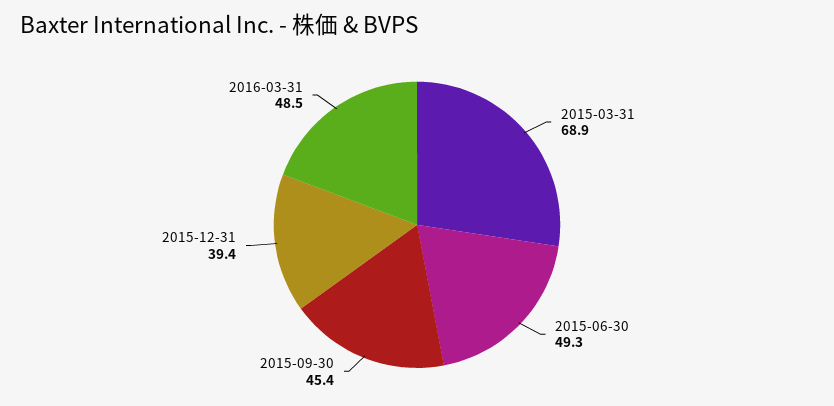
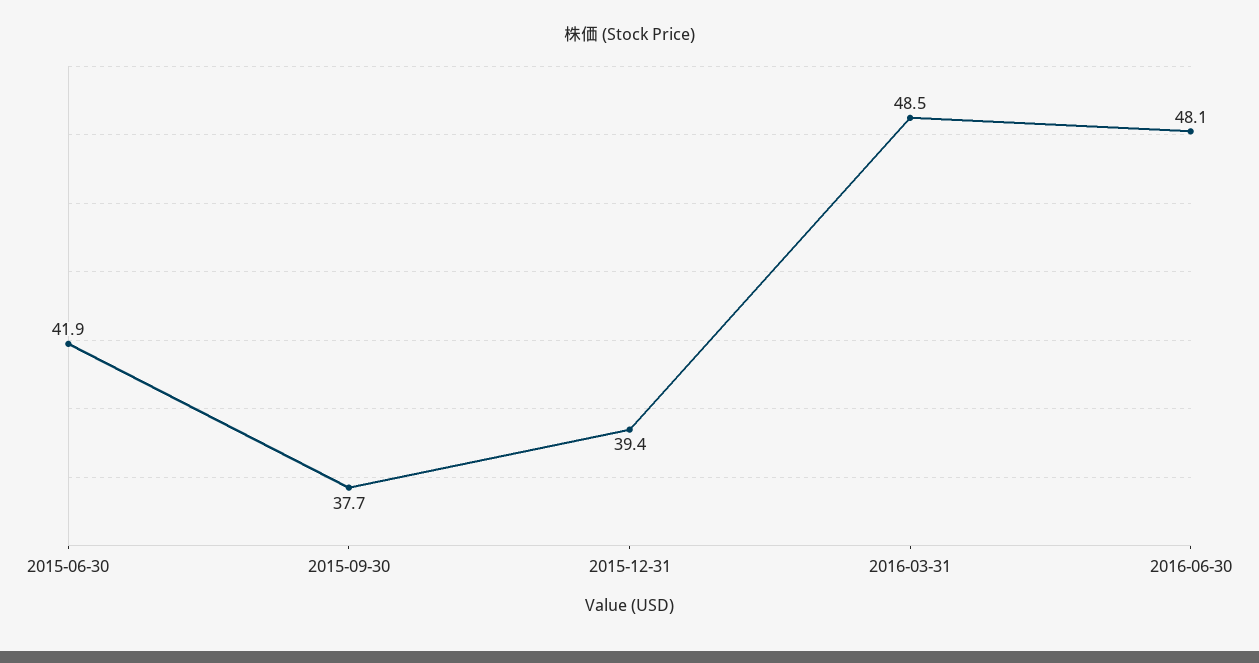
2015-03-31: 68.9 -> none
2015-06-30: 49.3 -> 41.9
2015-09-30: 45.4 -> 37.7
2016-06-30: none -> 48.1

